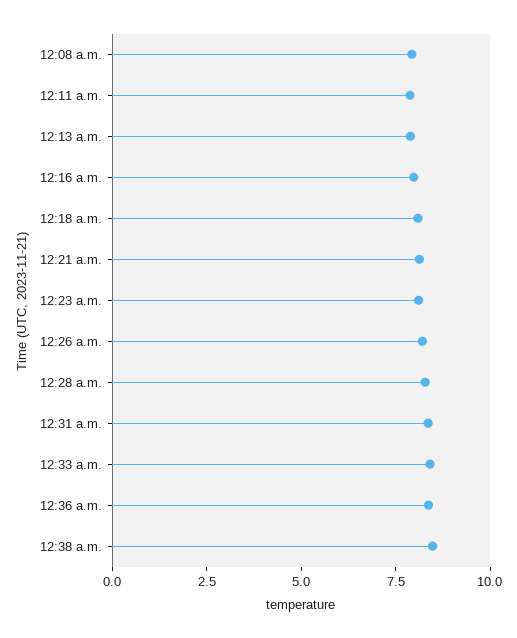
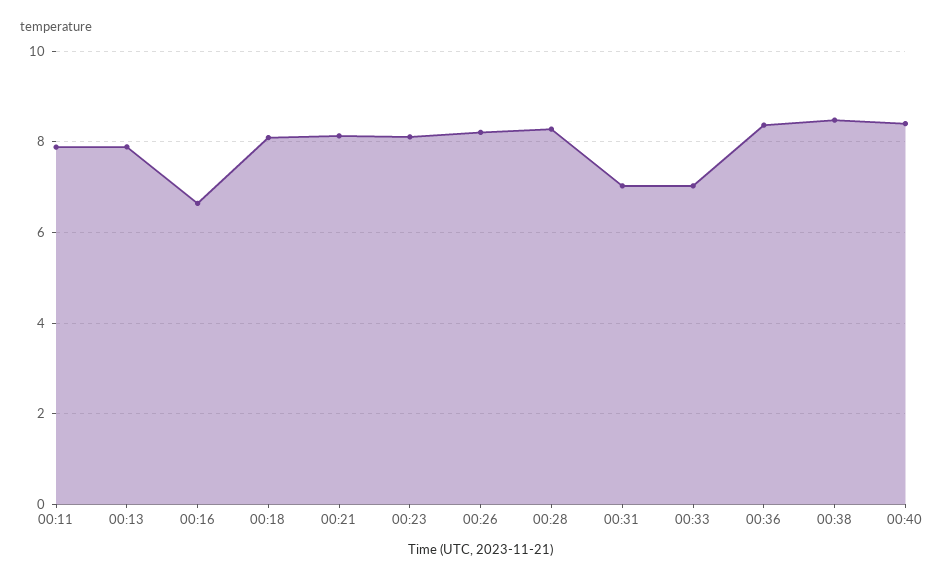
12:08 a.m.: 8 -> none
12:16 a.m.: 8 -> 6.6
12:31 a.m.: 8.5 -> 7
12:33 a.m.: 8.5 -> 7
00:40: none -> 8.4

